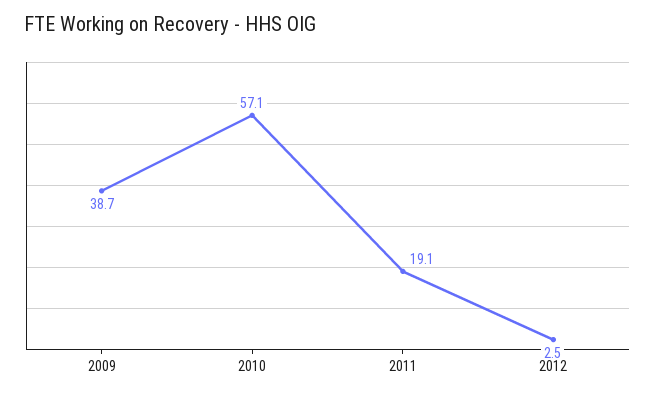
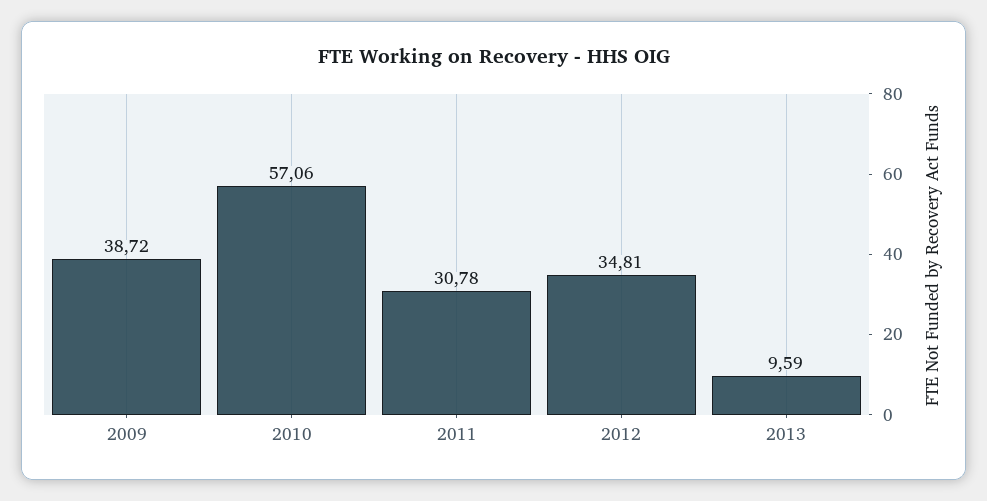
2011: 19.1 -> 30.78
2012: 2.5 -> 34.81
2013: none -> 9.59

